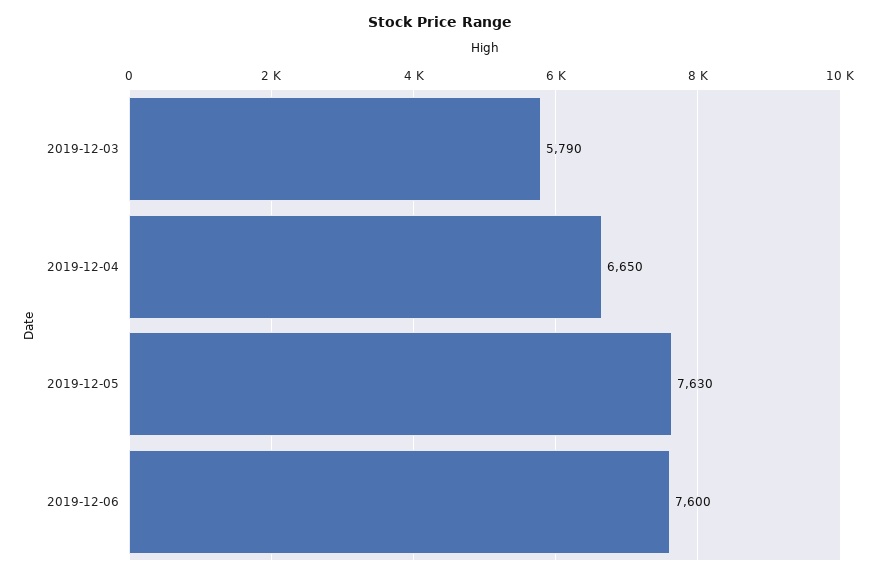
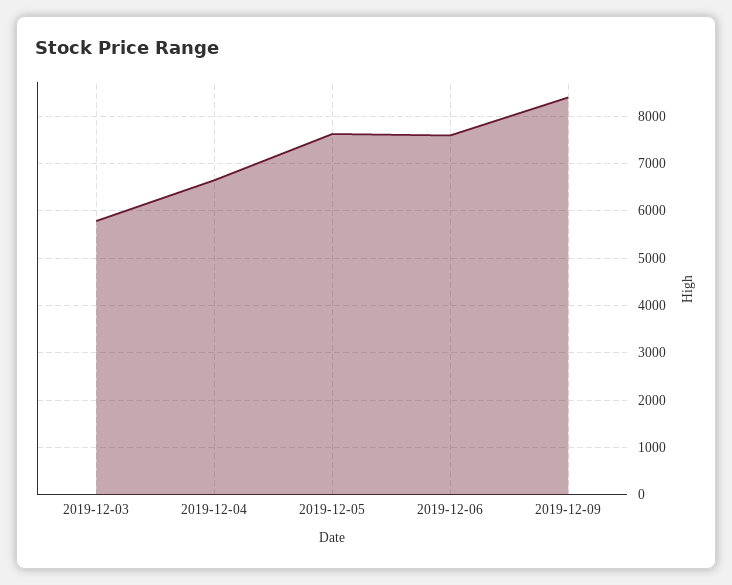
2019-12-09: none -> 8400

